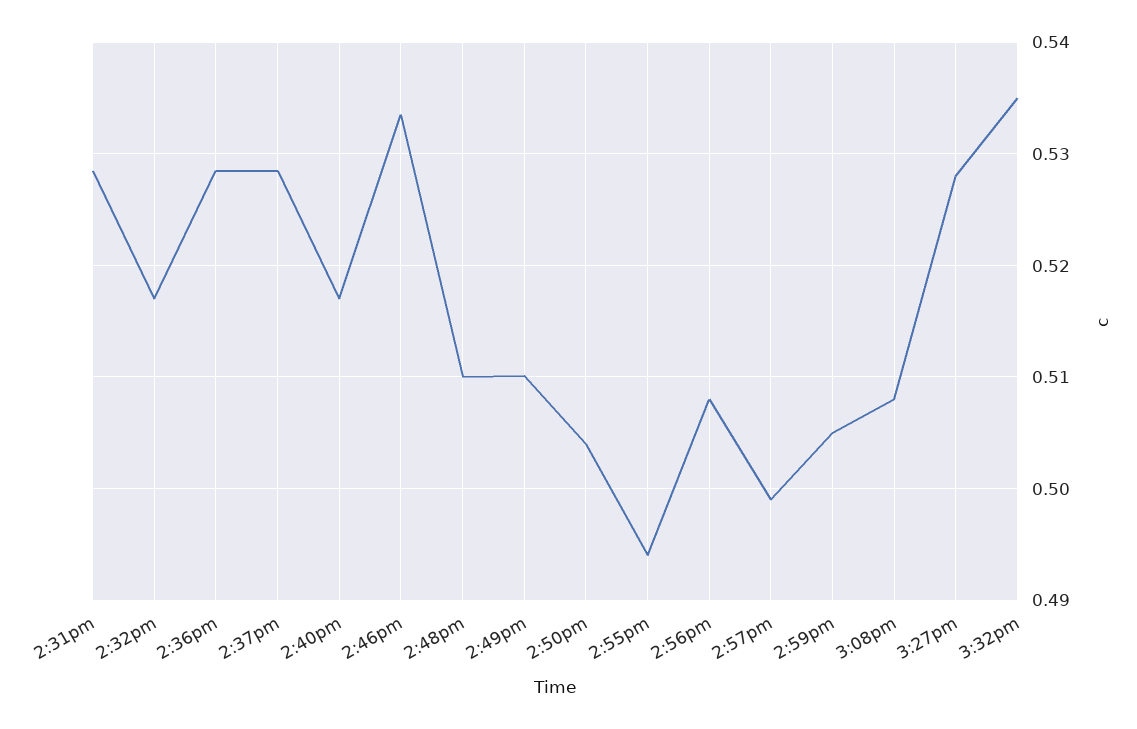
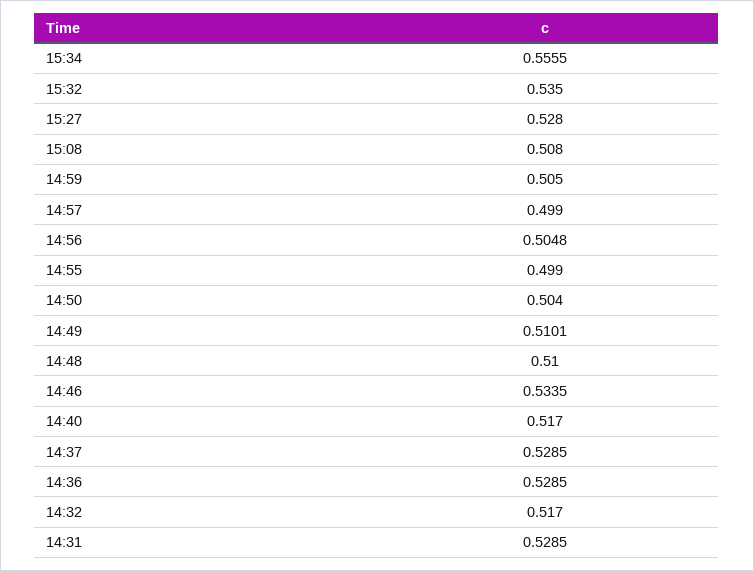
2:55pm: 0.494 -> 0.499
2:56pm: 0.508 -> 0.5048
15:34: none -> 0.5555

